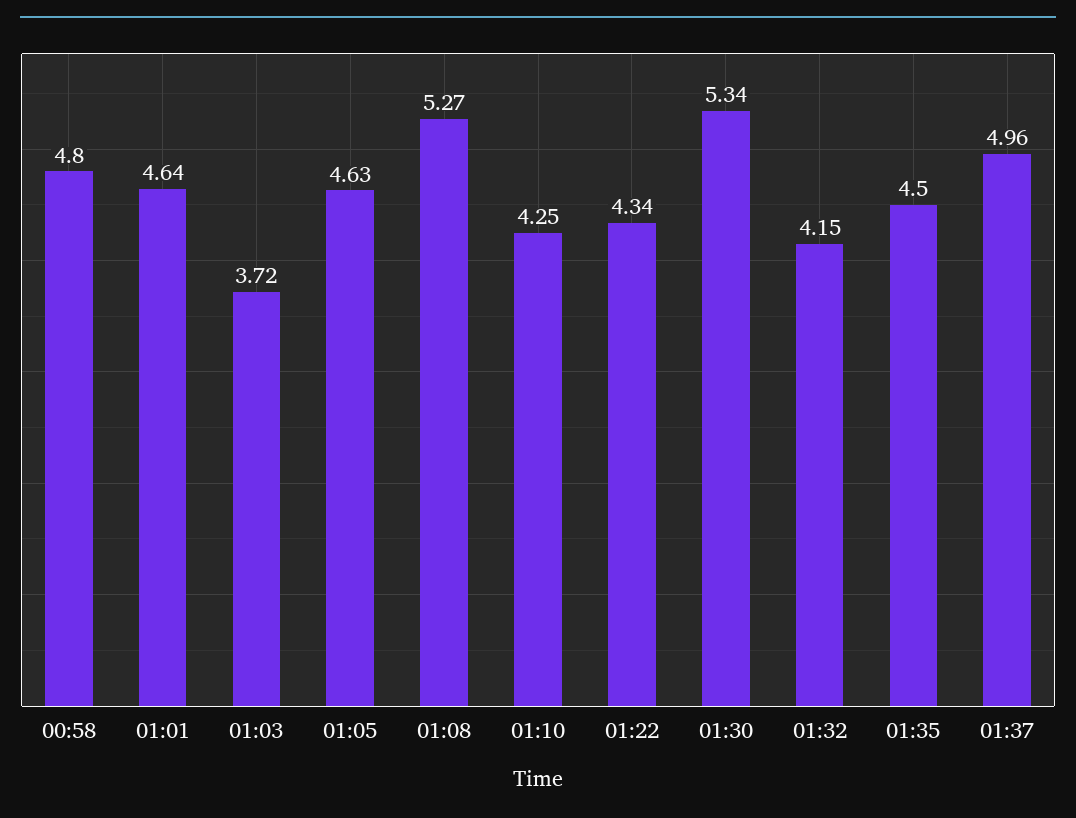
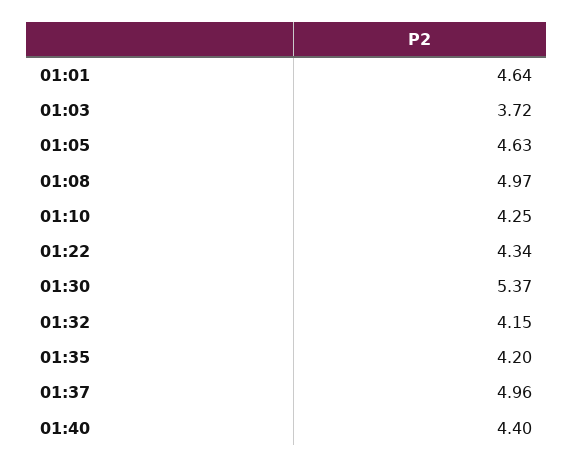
00:58: 4.8 -> none
01:08: 5.27 -> 4.97
01:30: 5.34 -> 5.37
01:35: 4.5 -> 4.2
01:40: none -> 4.4

